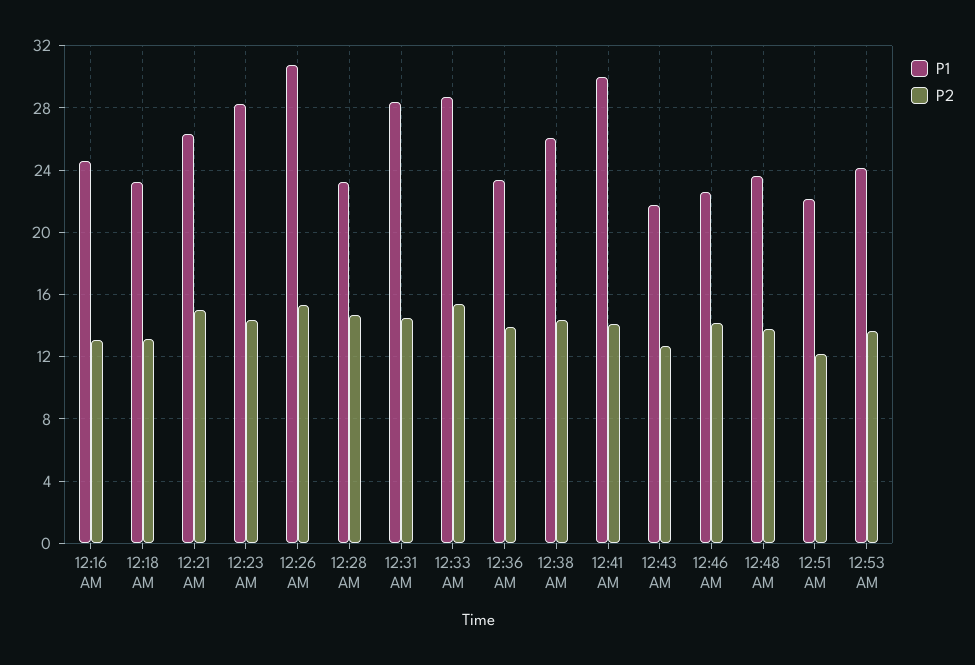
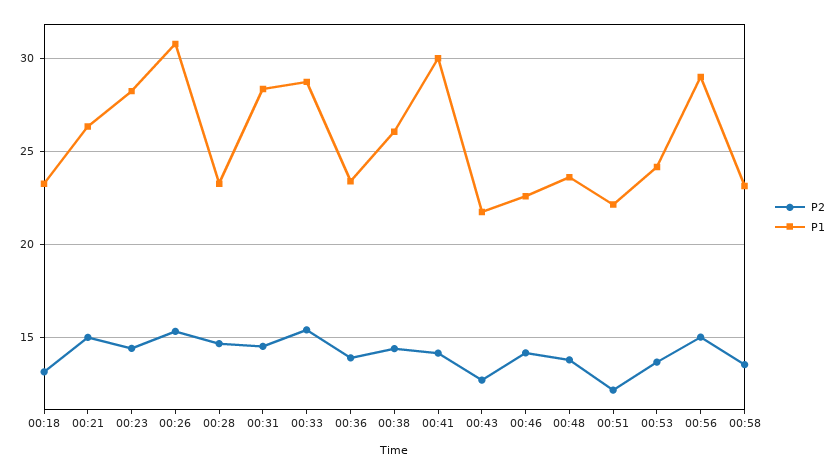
P1, 12:16 AM: 24.5 -> none
P2, 12:16 AM: 13 -> none
P2, 00:56: none -> 15
P1, 00:56: none -> 29
P2, 00:58: none -> 13.5
P1, 00:58: none -> 23

